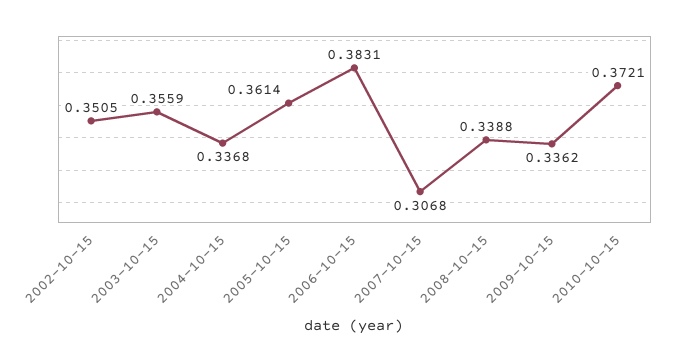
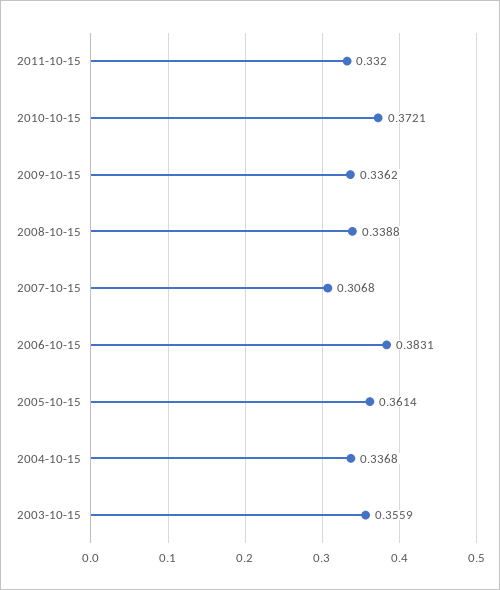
2002-10-15: 0.3505 -> none
2011-10-15: none -> 0.332

